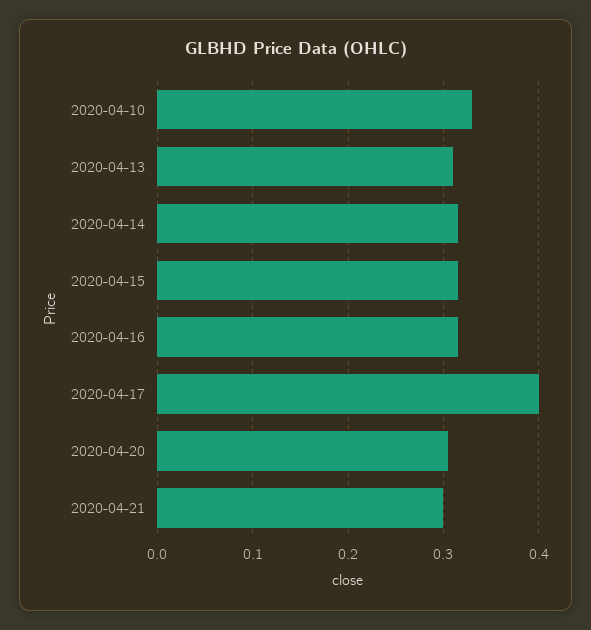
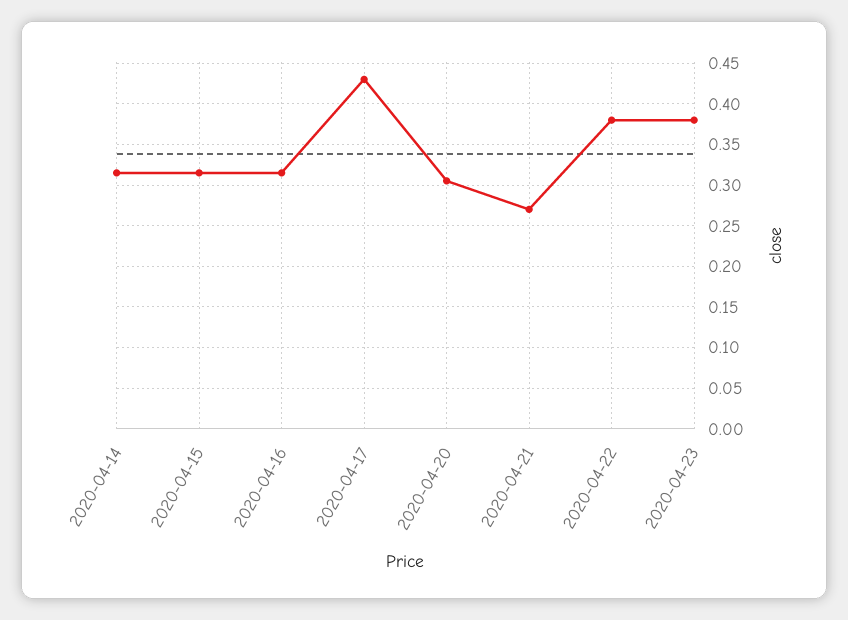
2020-04-10: 0.33 -> none
2020-04-13: 0.31 -> none
2020-04-17: 0.4 -> 0.43
2020-04-21: 0.3 -> 0.27
2020-04-22: none -> 0.38
2020-04-23: none -> 0.38

